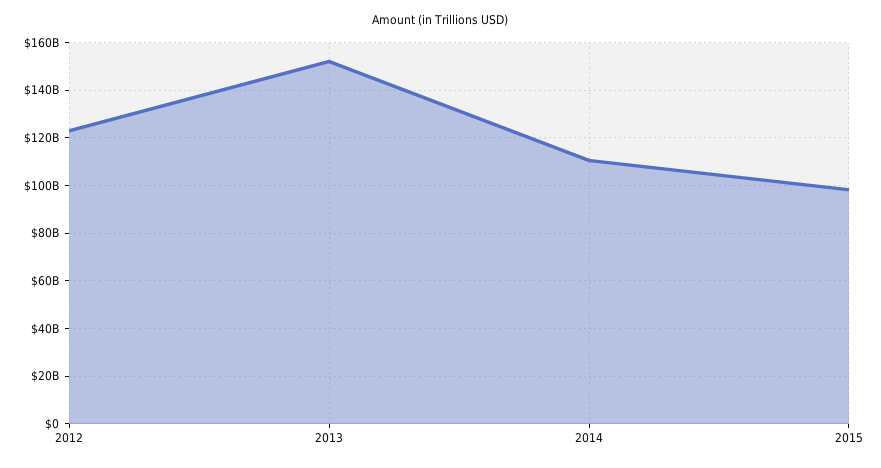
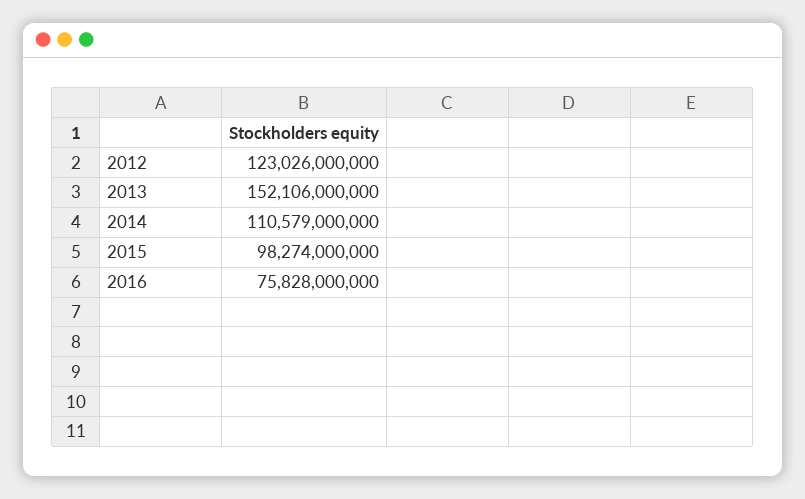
2016: none -> 75828000000

